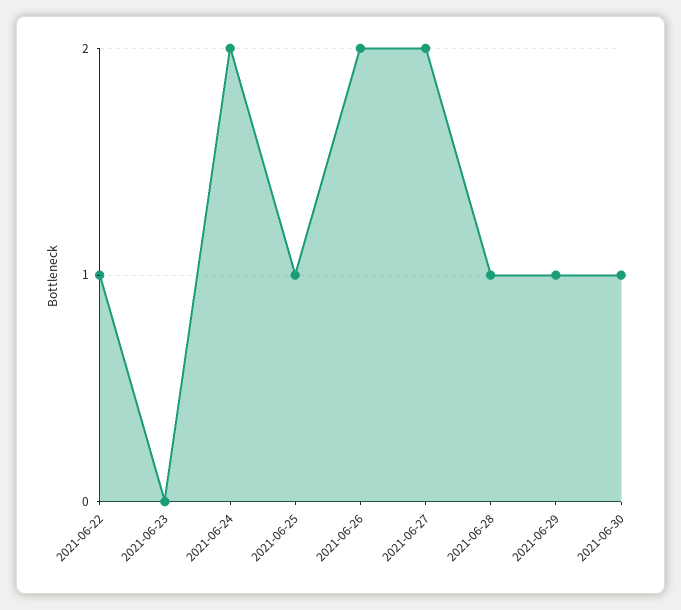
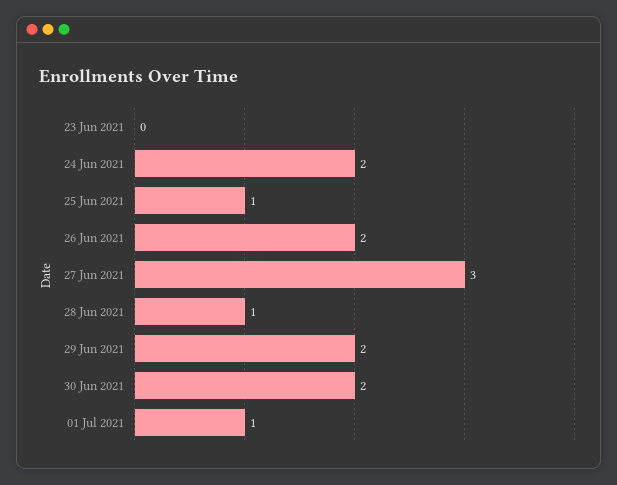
2021-06-22: 1 -> none
2021-06-27: 2 -> 3
2021-06-29: 1 -> 2
2021-06-30: 1 -> 2
01 Jul 2021: none -> 1

